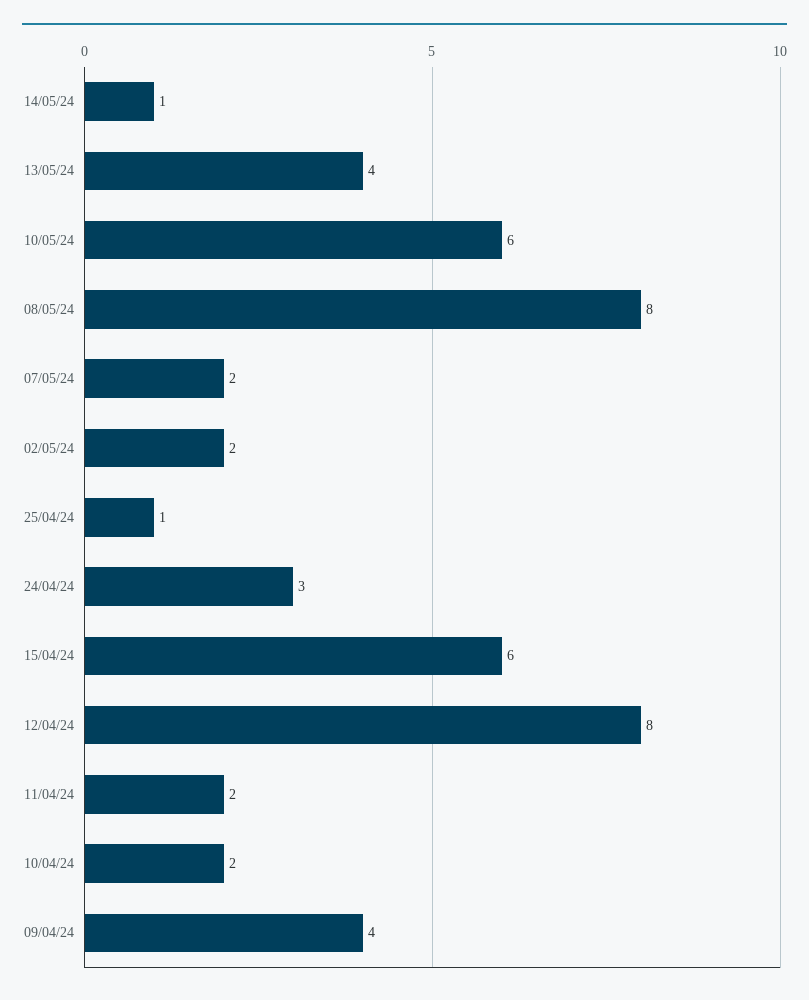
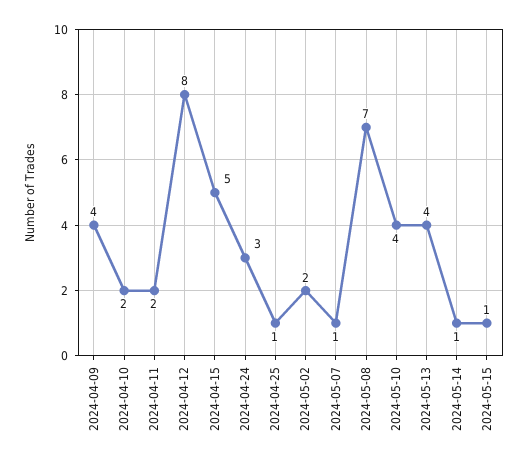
10/05/24: 6 -> 4
08/05/24: 8 -> 7
07/05/24: 2 -> 1
15/04/24: 6 -> 5
2024-05-15: none -> 1

